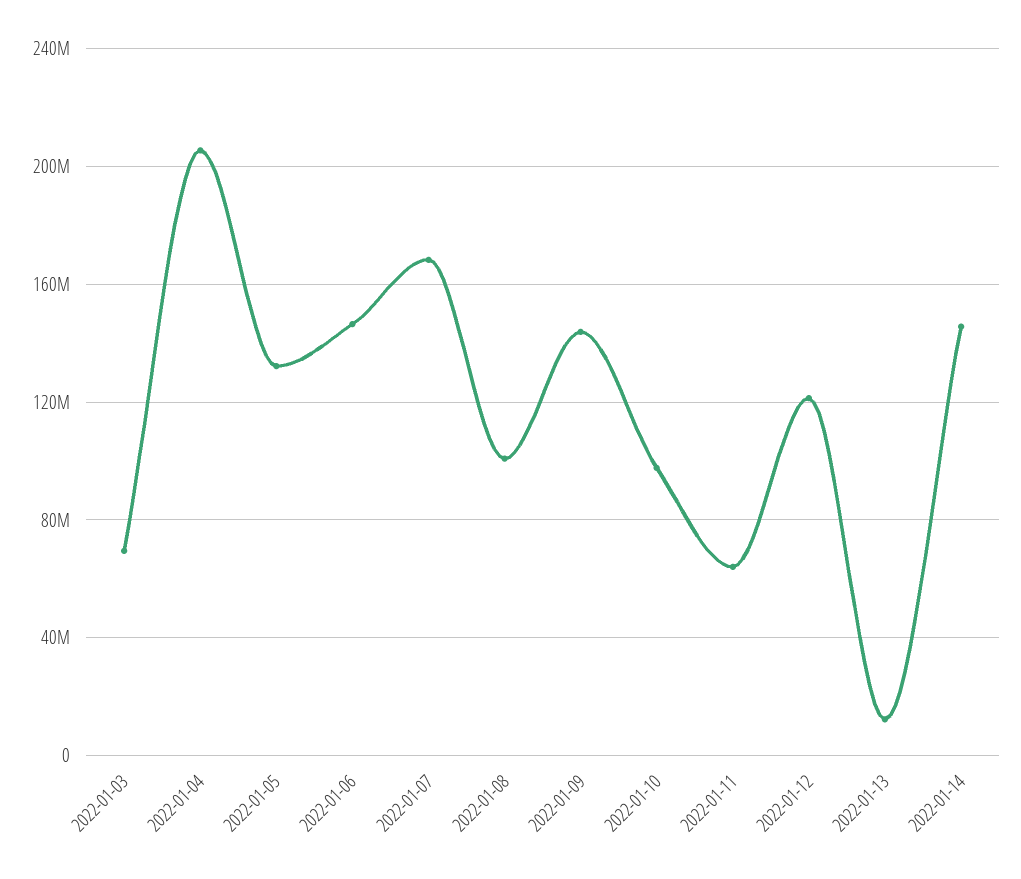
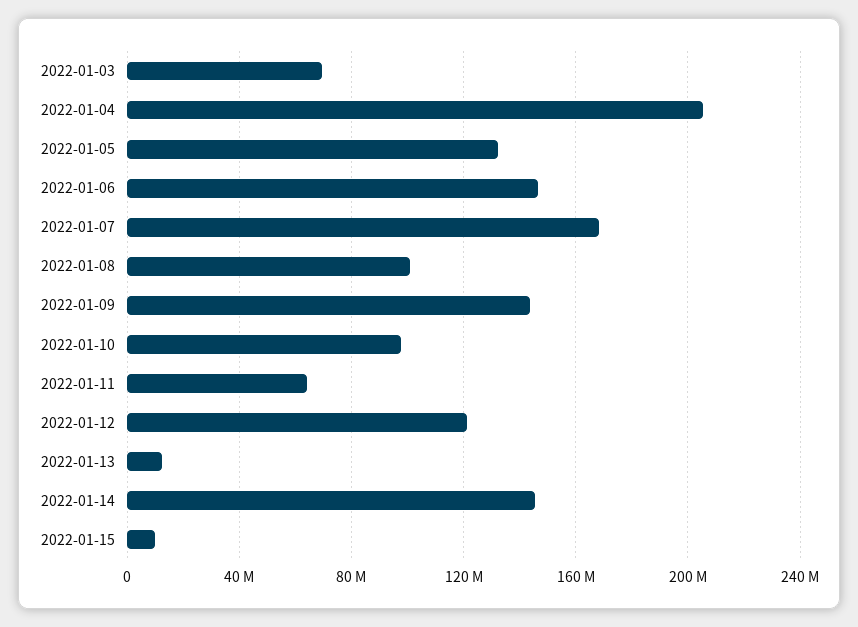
2022-01-15: none -> 10000000

